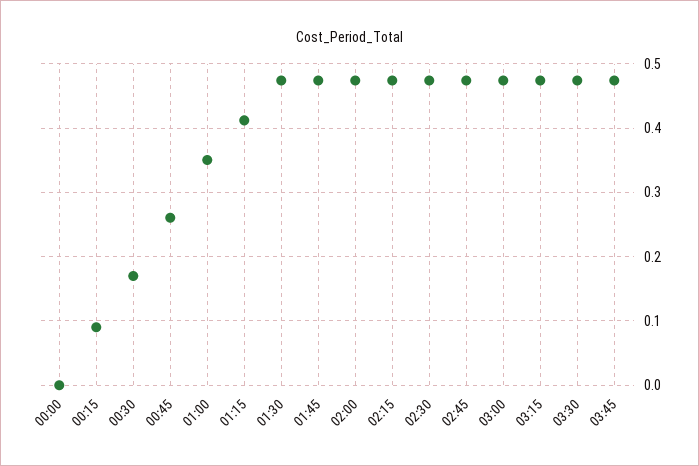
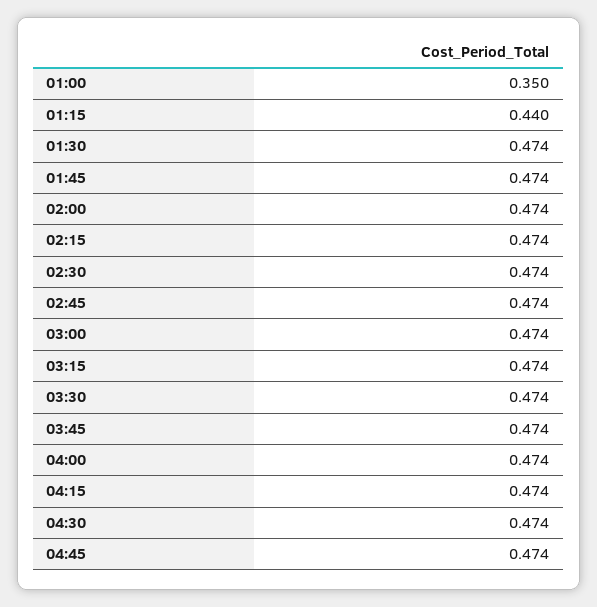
00:00: 0 -> none
00:15: 0.09 -> none
00:30: 0.17 -> none
00:45: 0.26 -> none
01:15: 0.41 -> 0.44
04:00: none -> 0.474
04:15: none -> 0.474
04:30: none -> 0.474
04:45: none -> 0.474

